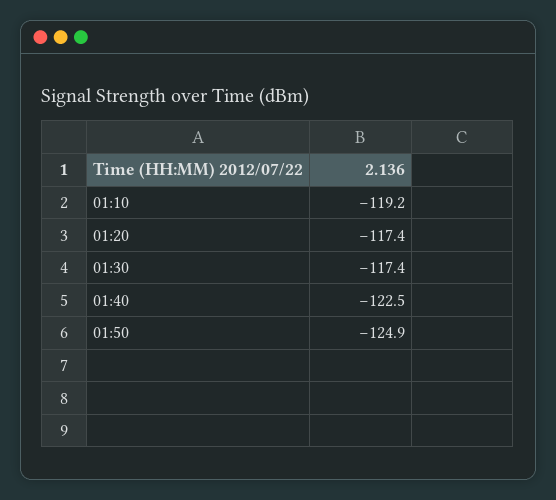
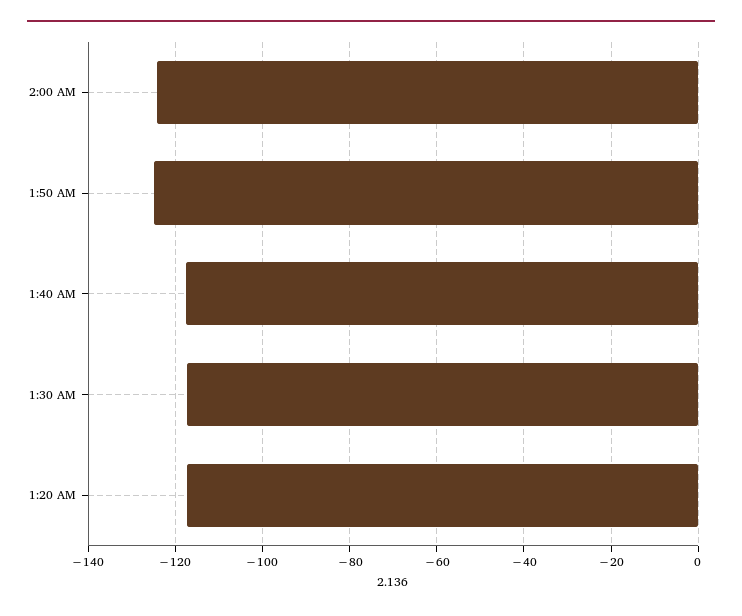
01:10: -119.2 -> none
01:40: -122.5 -> -118
2:00 AM: none -> -124

